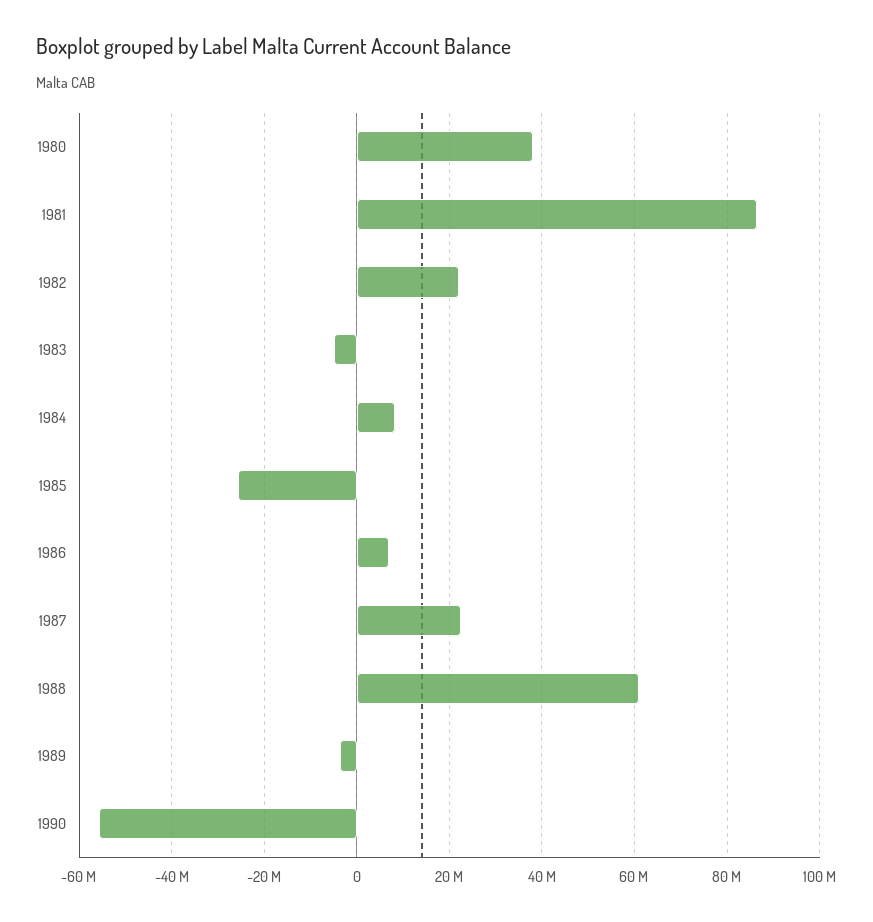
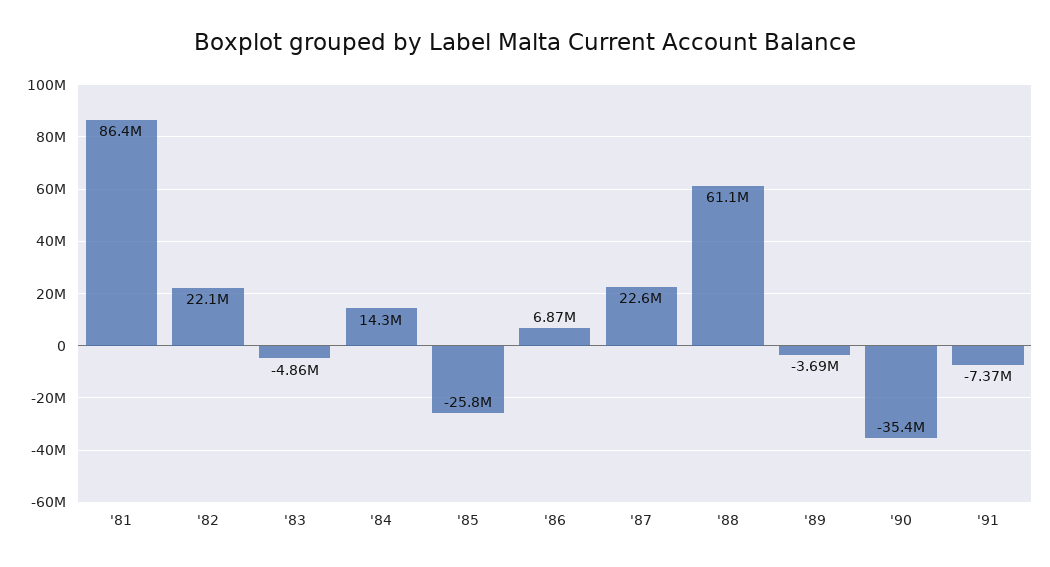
1980: 38000000 -> none
1984: 8000000 -> 14300000
1990: -56000000 -> -35400000
'91: none -> -7370000

